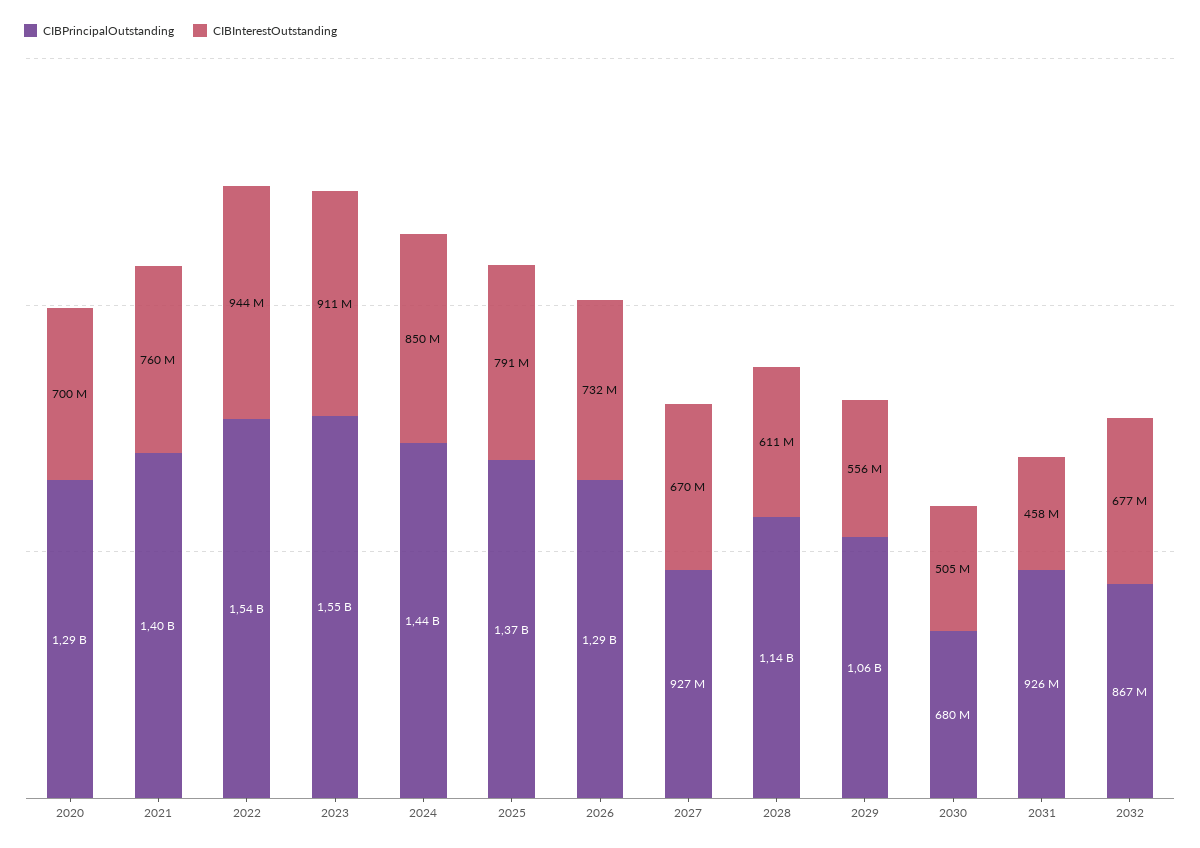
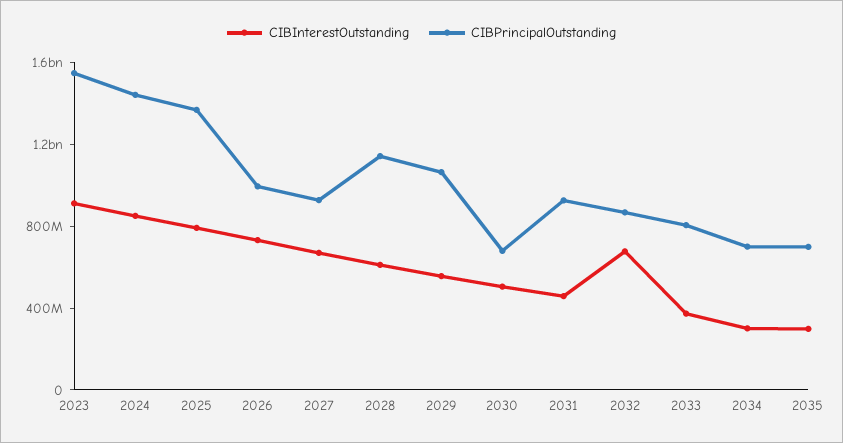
CIBPrincipalOutstanding, 2020: 1290000000 -> none
CIBInterestOutstanding, 2020: 700000000 -> none
CIBPrincipalOutstanding, 2021: 1400000000 -> none
CIBInterestOutstanding, 2021: 760000000 -> none
CIBPrincipalOutstanding, 2022: 1540000000 -> none
CIBInterestOutstanding, 2022: 944000000 -> none
CIBPrincipalOutstanding, 2026: 1290000000 -> 1000000000
CIBInterestOutstanding, 2033: none -> 400000000
CIBPrincipalOutstanding, 2033: none -> 800000000
CIBInterestOutstanding, 2034: none -> 300000000
CIBPrincipalOutstanding, 2034: none -> 700000000
CIBInterestOutstanding, 2035: none -> 300000000
CIBPrincipalOutstanding, 2035: none -> 700000000

